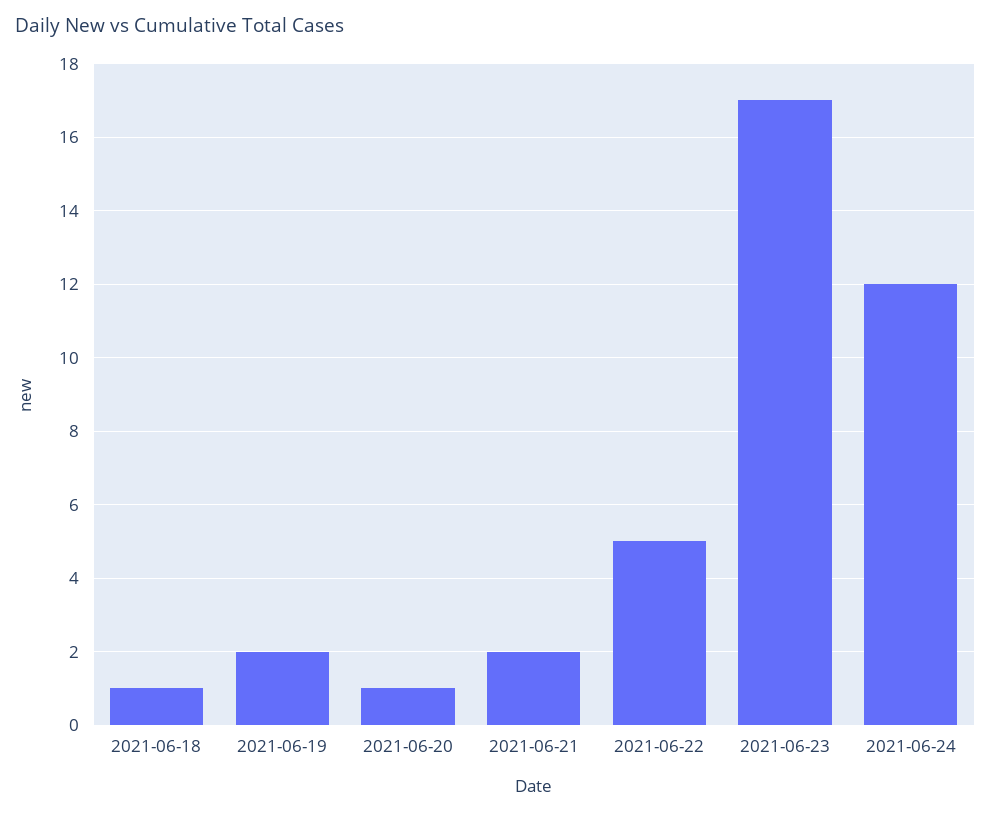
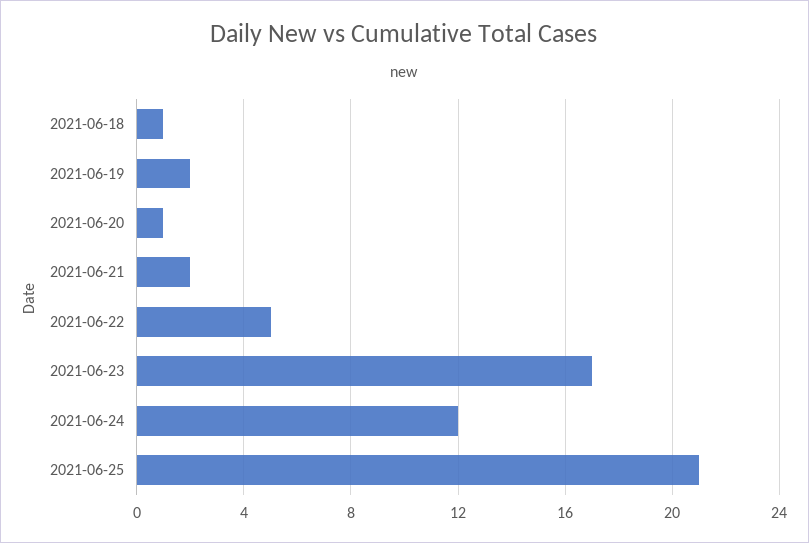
2021-06-25: none -> 21

